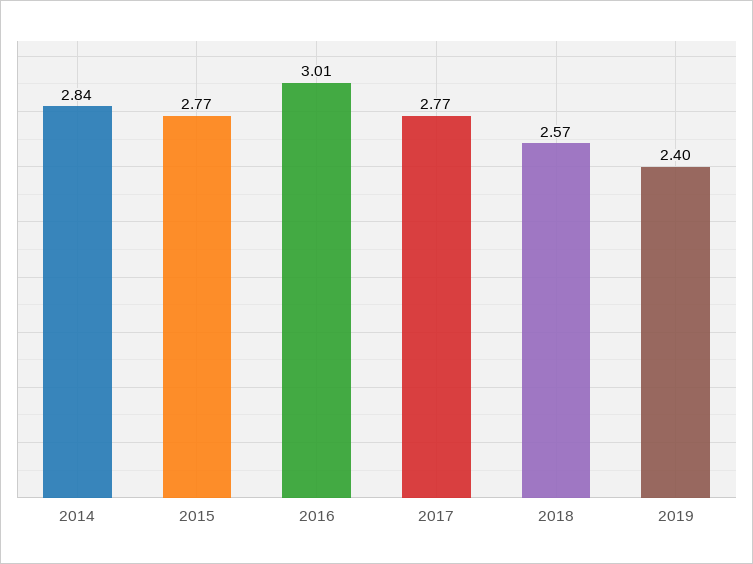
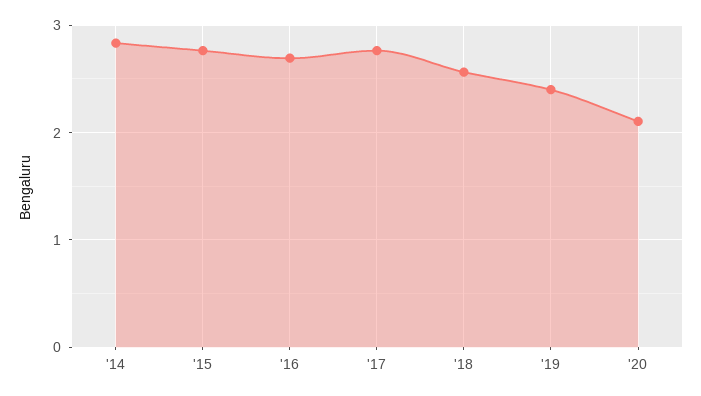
2016: 3.01 -> 2.7
'20: none -> 2.1

